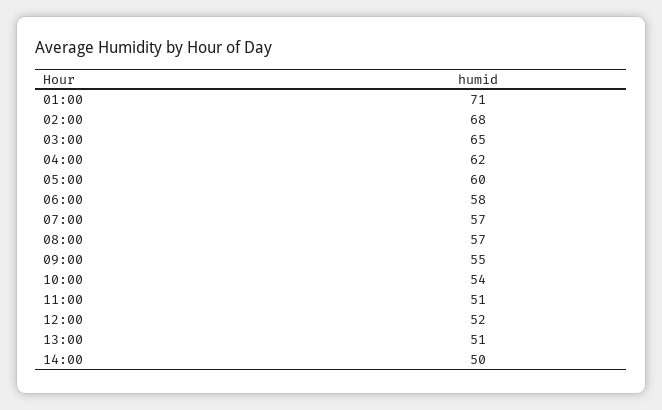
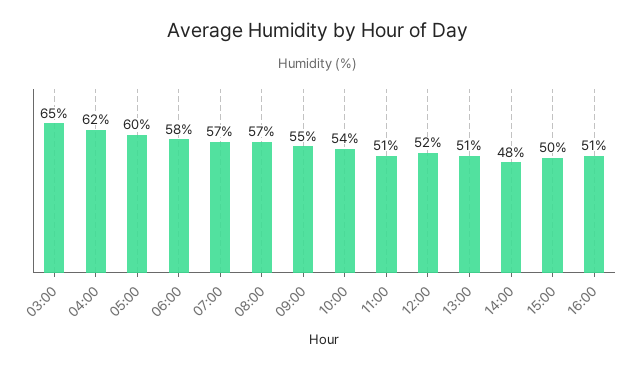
01:00: 71 -> none
02:00: 68 -> none
14:00: 50 -> 48
15:00: none -> 50
16:00: none -> 51

